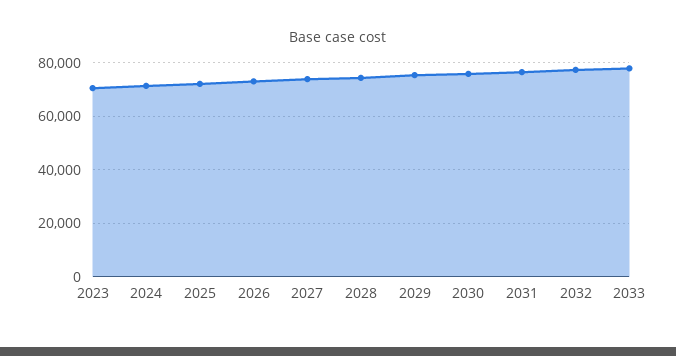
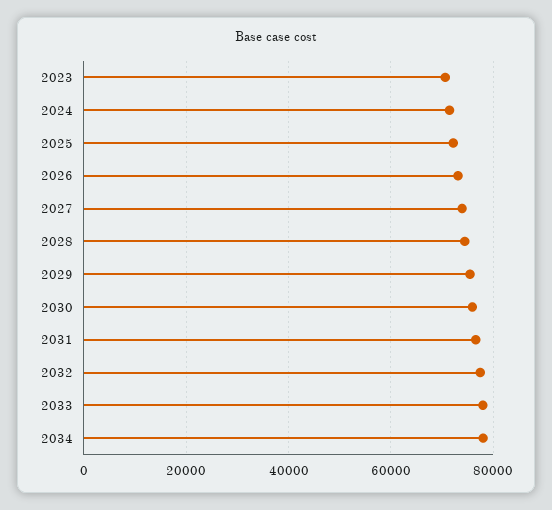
2034: none -> 78000

